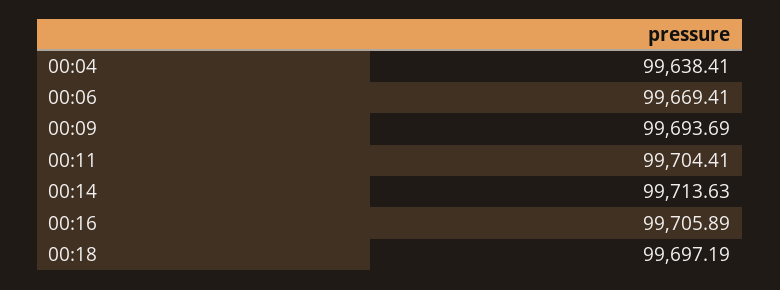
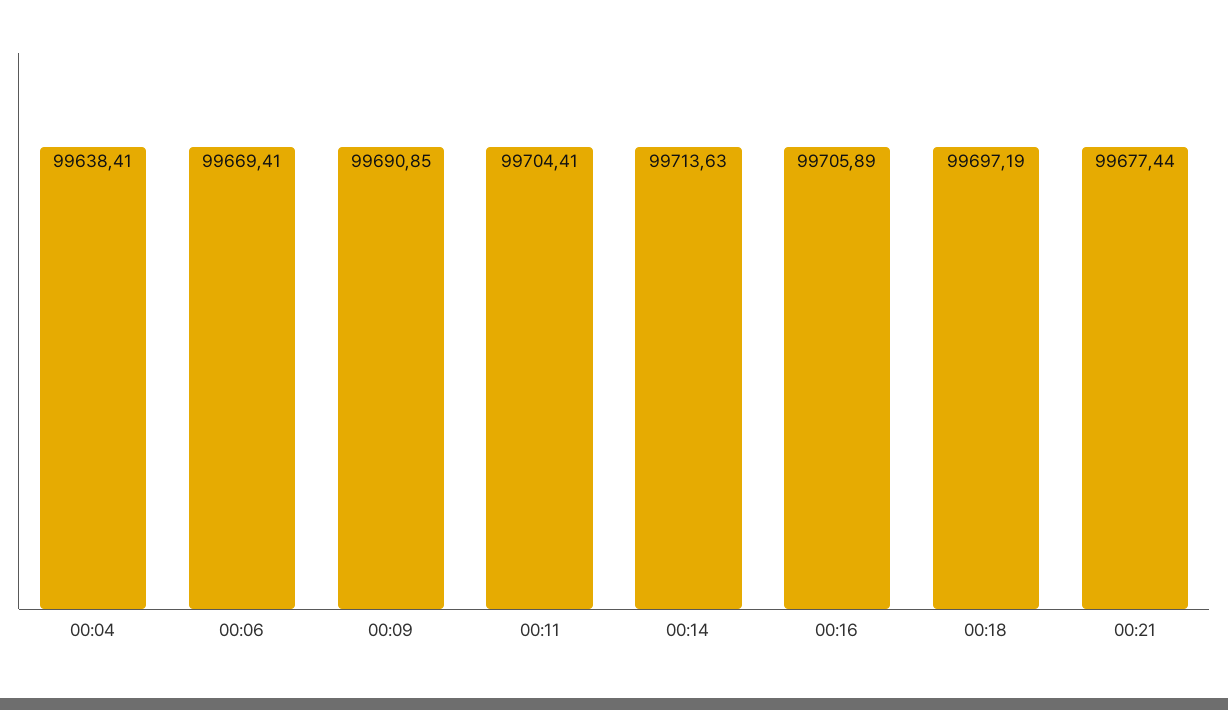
00:09: 99693.69 -> 99690.85
00:21: none -> 99677.44

